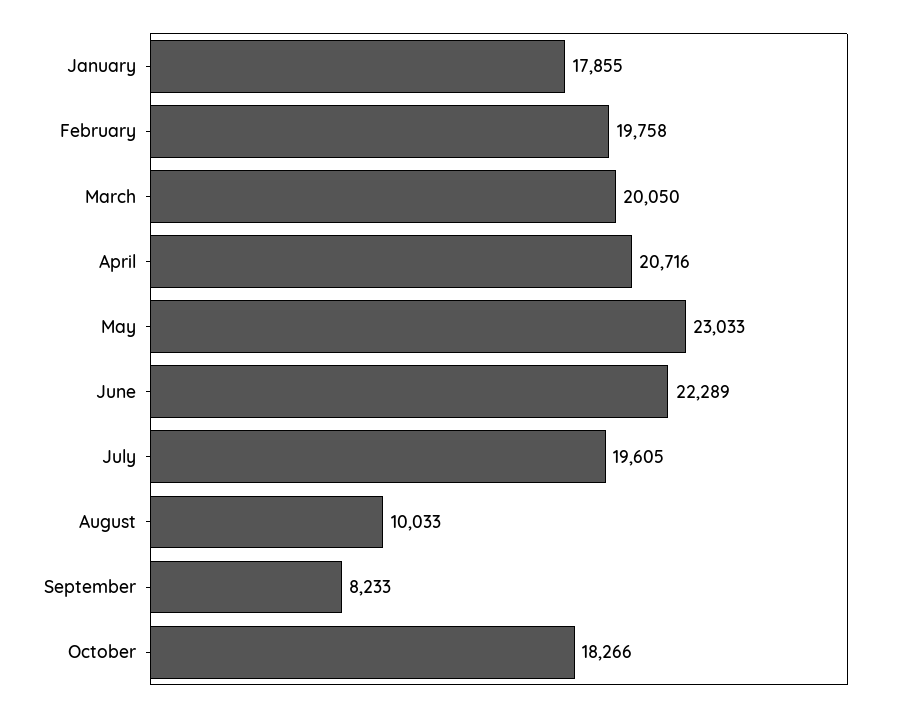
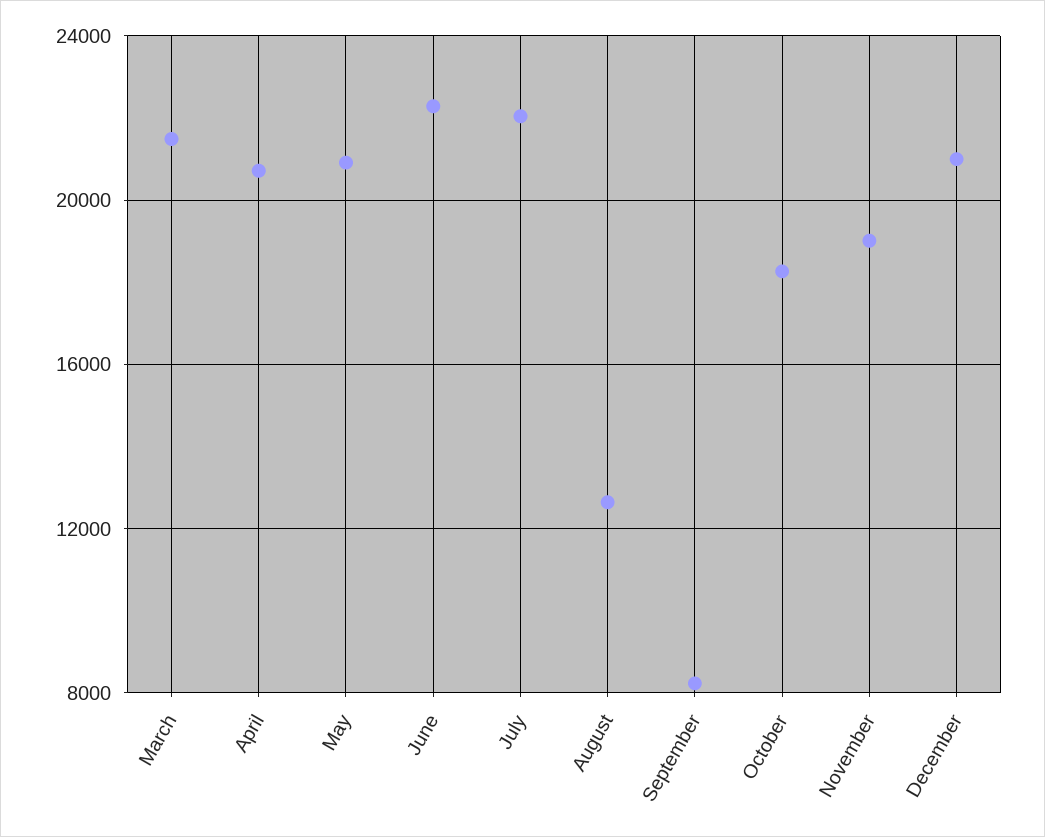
January: 17855 -> none
February: 19758 -> none
March: 20050 -> 21500
May: 23033 -> 21000
July: 19605 -> 22000
August: 10033 -> 12500
November: none -> 19000
December: none -> 21000

